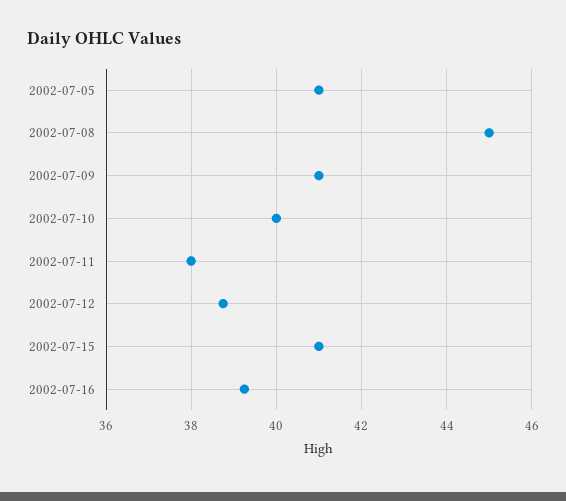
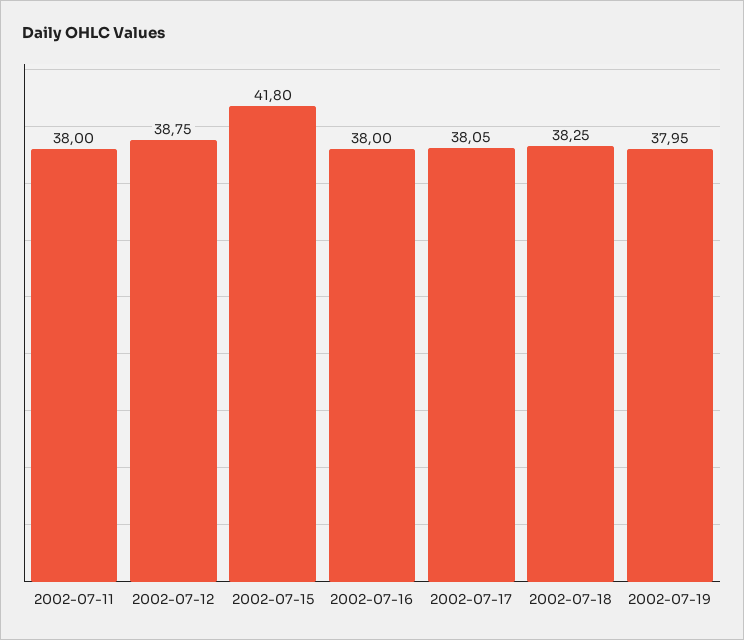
2002-07-05: 41 -> none
2002-07-08: 45 -> none
2002-07-09: 41 -> none
2002-07-10: 40 -> none
2002-07-15: 41 -> 41.8
2002-07-16: 39.2 -> 38
2002-07-17: none -> 38.05
2002-07-18: none -> 38.25
2002-07-19: none -> 37.95

